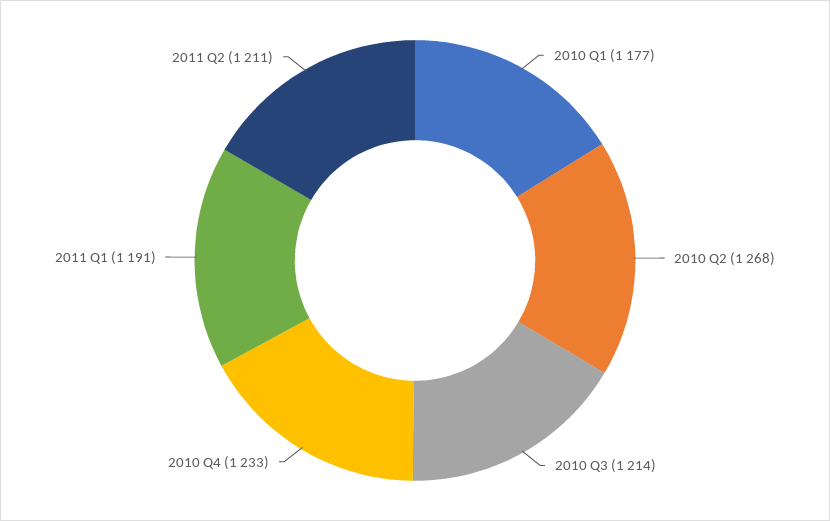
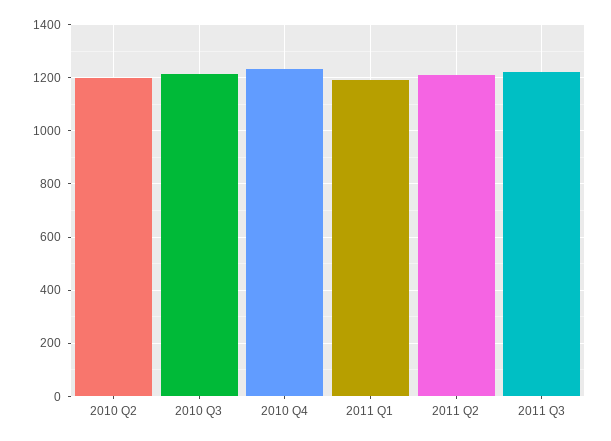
2010 Q1: 1177 -> none
2010 Q2: 1268 -> 1200
2011 Q3: none -> 1225

